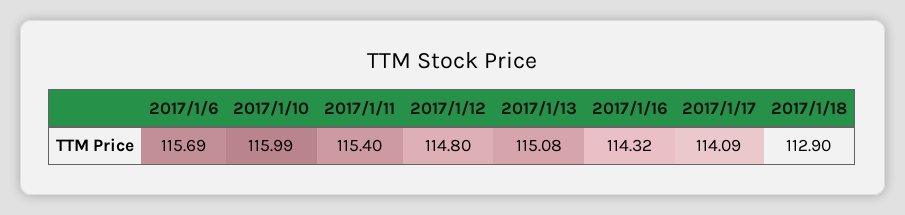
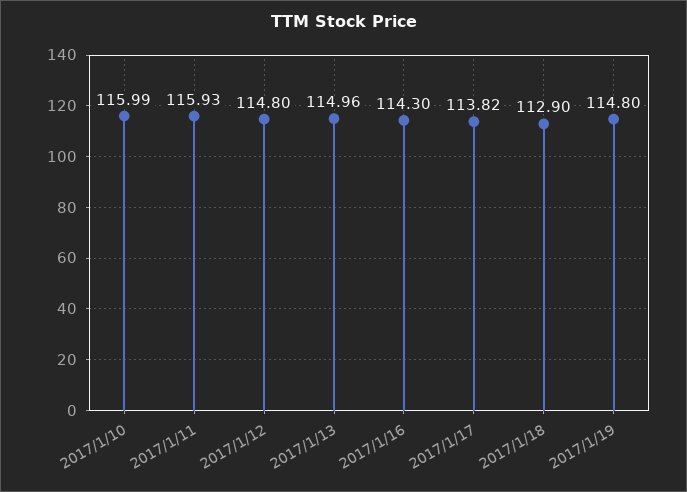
2017/1/6: 115.69 -> none
2017/1/11: 115.4 -> 115.93
2017/1/13: 115.08 -> 114.96
2017/1/16: 114.32 -> 114.3
2017/1/17: 114.09 -> 113.82
2017/1/19: none -> 114.8

